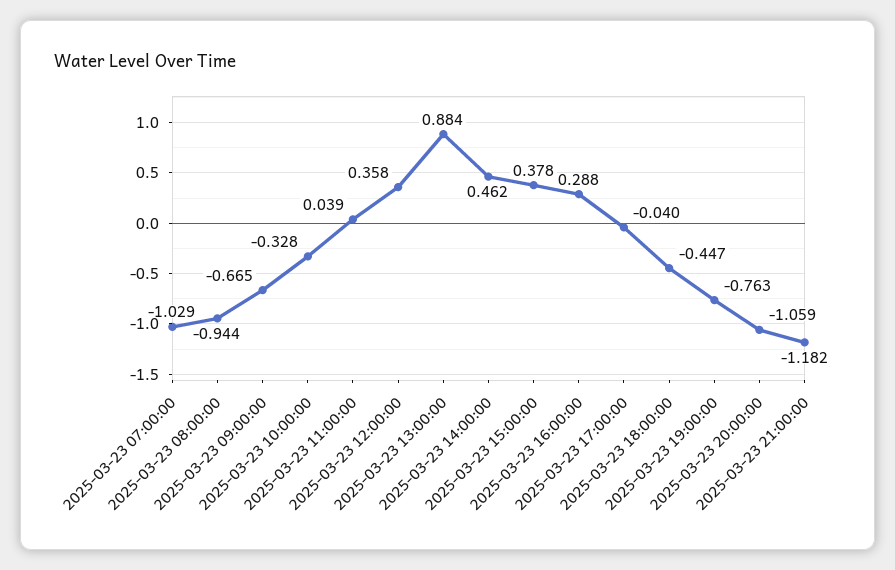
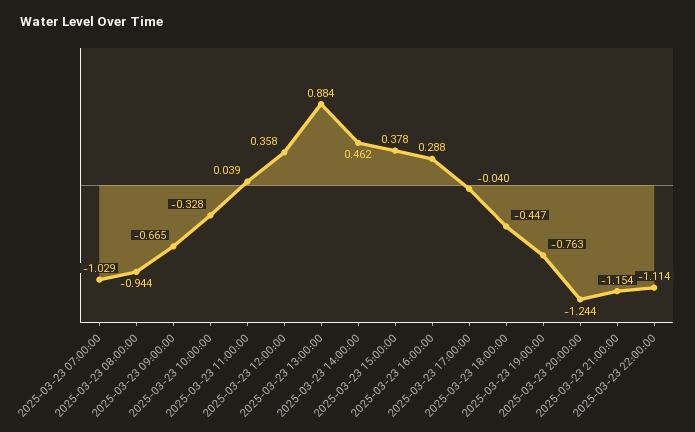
2025-03-23 20:00:00: -1.059 -> -1.244
2025-03-23 21:00:00: -1.182 -> -1.154
2025-03-23 22:00:00: none -> -1.114

